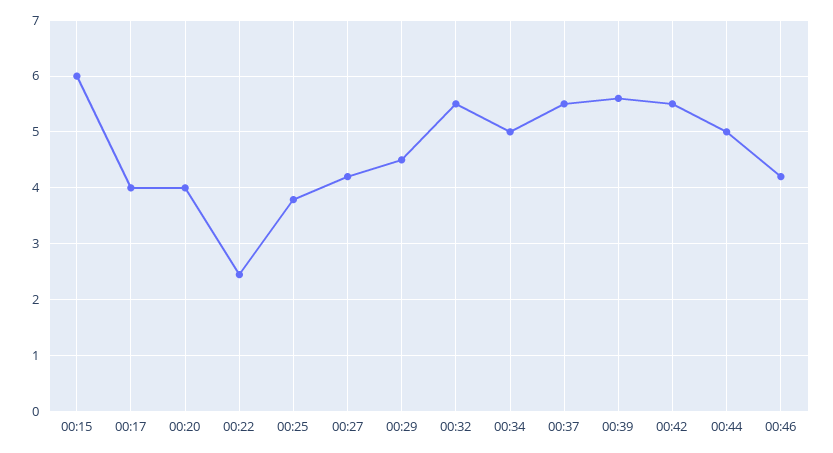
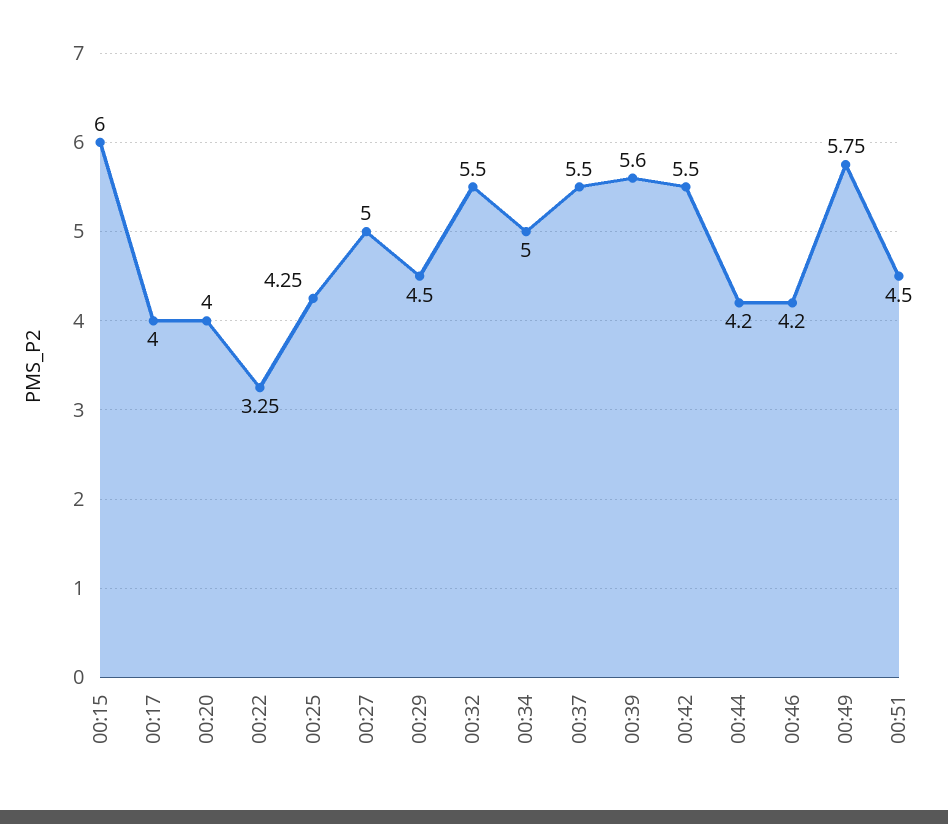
00:22: 2.4 -> 3.25
00:25: 3.8 -> 4.25
00:27: 4.2 -> 5
00:44: 5 -> 4.2
00:49: none -> 5.75
00:51: none -> 4.5

